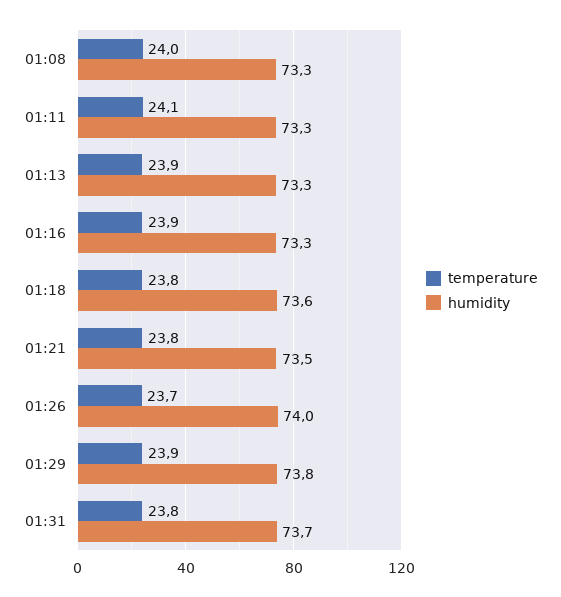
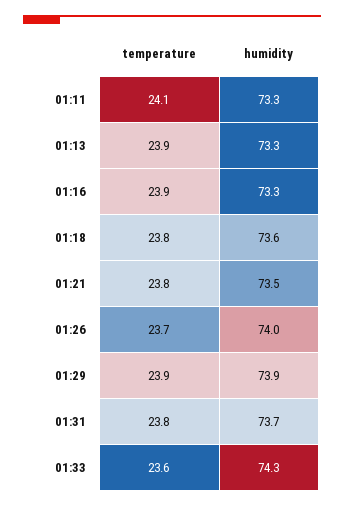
temperature, 01:08: 24 -> none
humidity, 01:08: 73.3 -> none
humidity, 01:29: 73.8 -> 73.9
temperature, 01:33: none -> 23.6
humidity, 01:33: none -> 74.3

